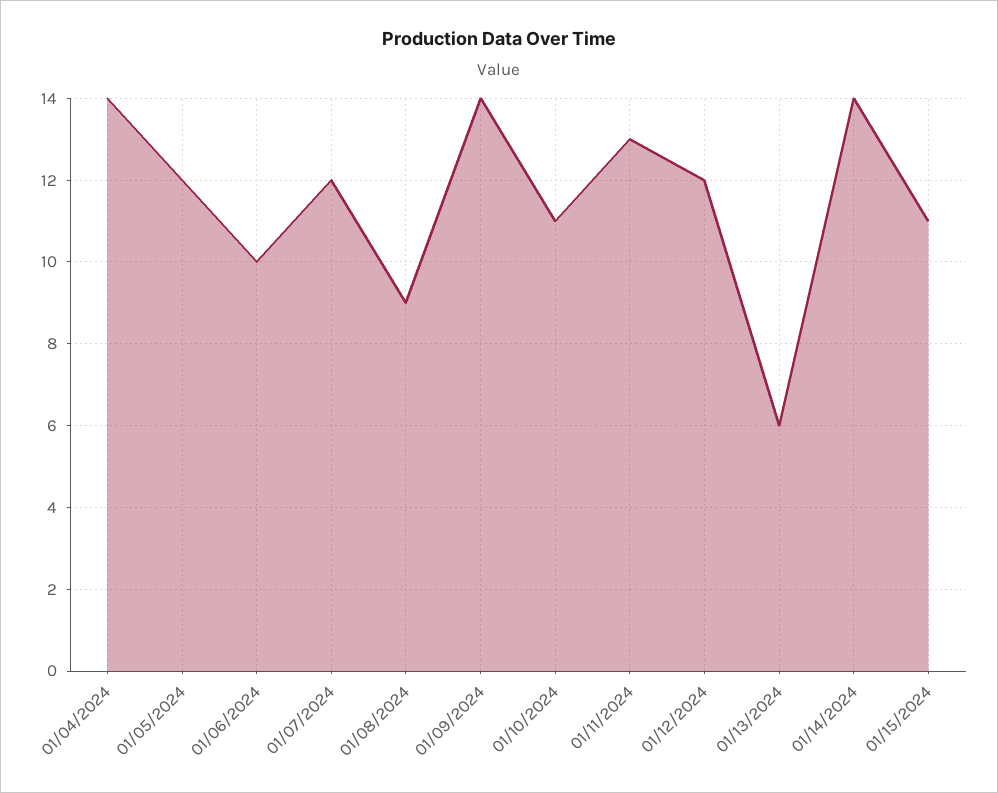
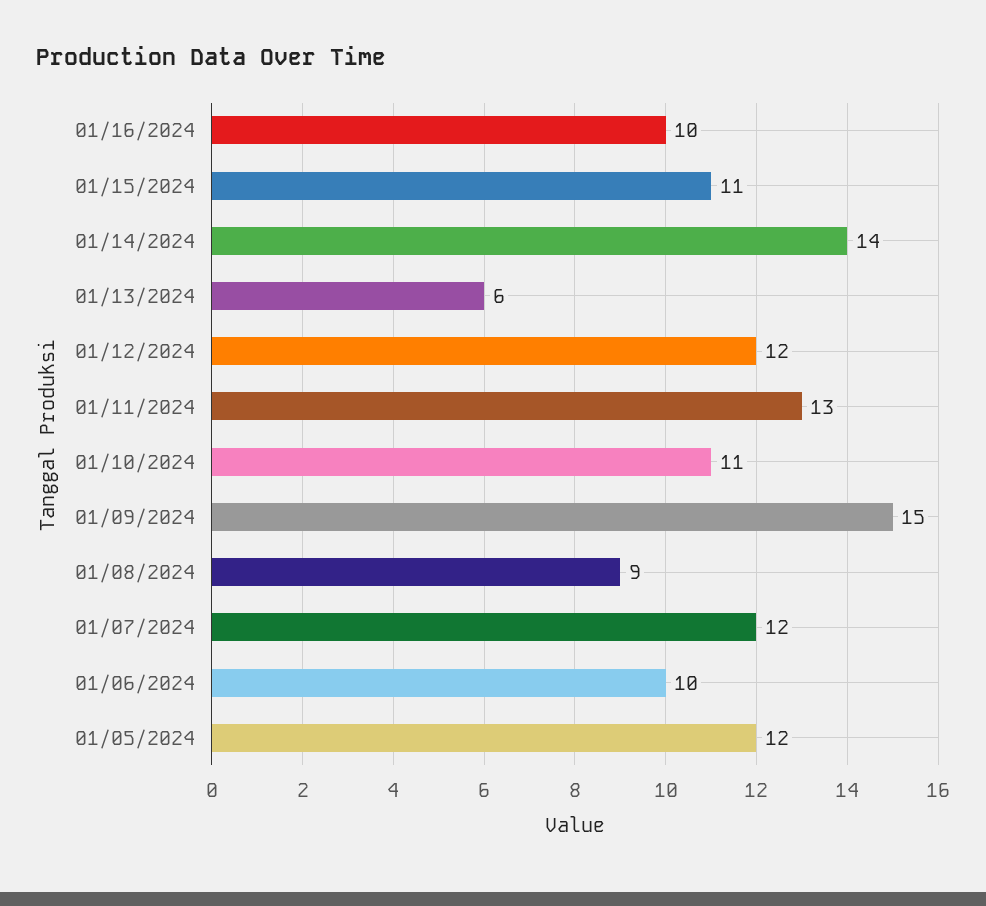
01/04/2024: 14 -> none
01/09/2024: 14 -> 15
01/16/2024: none -> 10

